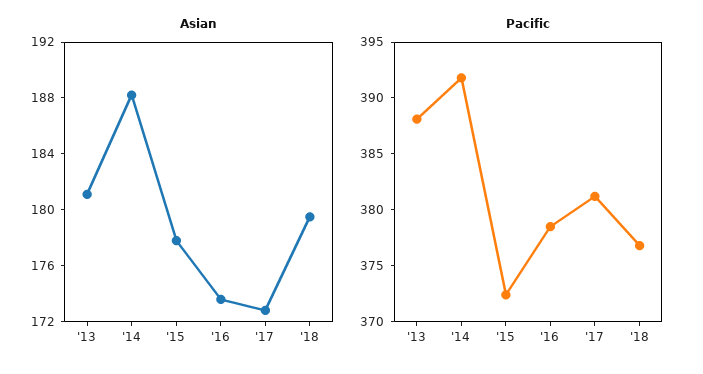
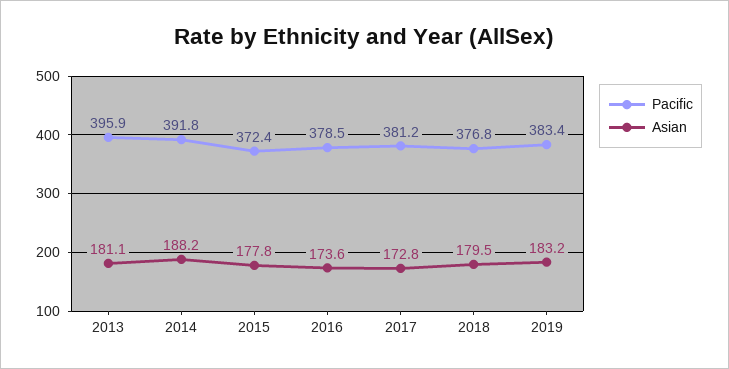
Pacific, '13: 388 -> 395.9
Pacific, 2019: none -> 383.4
Asian, 2019: none -> 183.2

